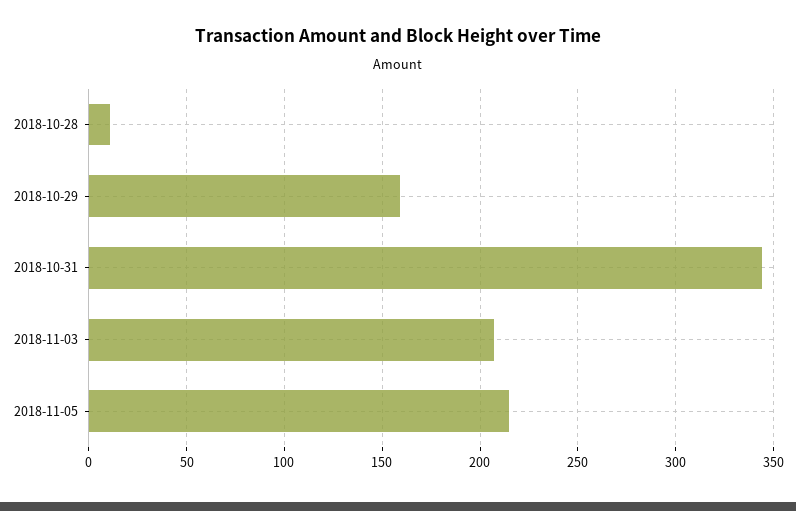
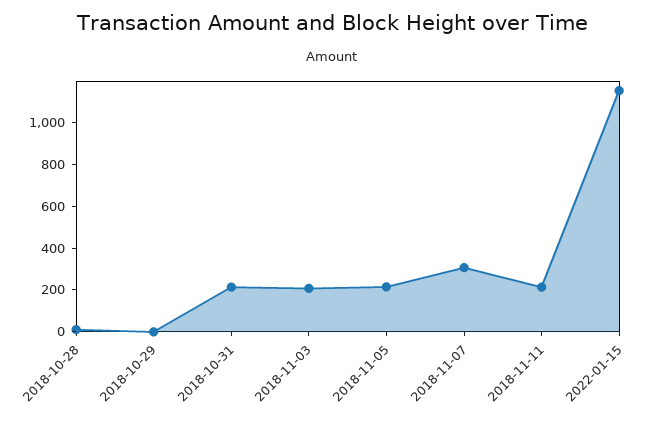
2018-10-29: 160 -> 0
2018-10-31: 345 -> 200
2018-11-07: none -> 300
2018-11-11: none -> 200
2022-01-15: none -> 1150

